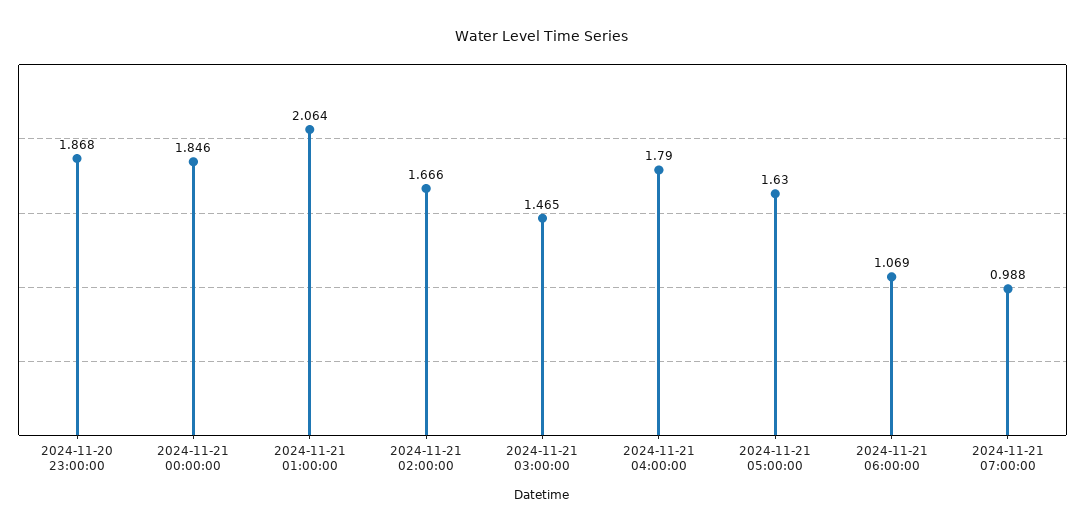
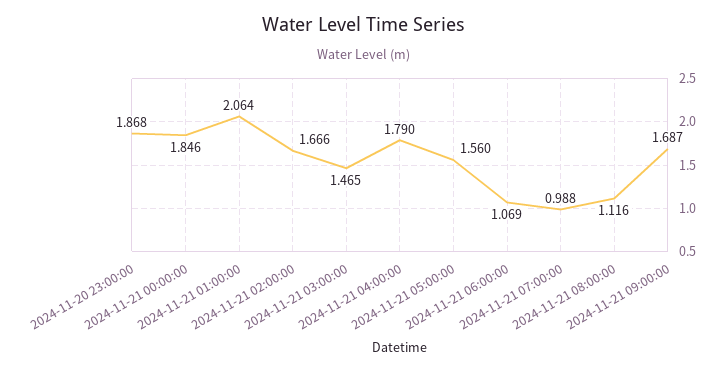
2024-11-21 05:00:00: 1.63 -> 1.56
2024-11-21 08:00:00: none -> 1.116
2024-11-21 09:00:00: none -> 1.687

